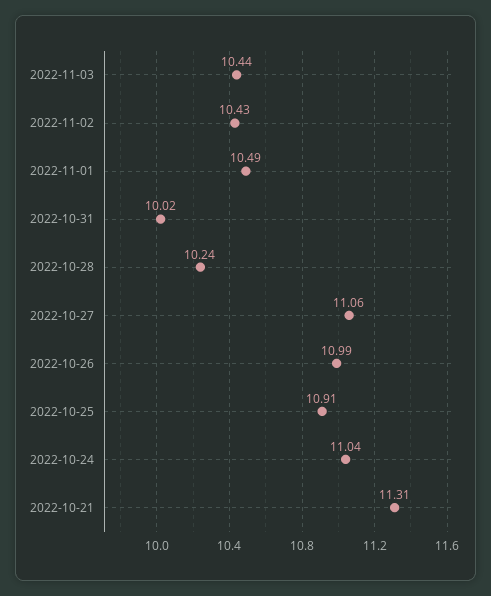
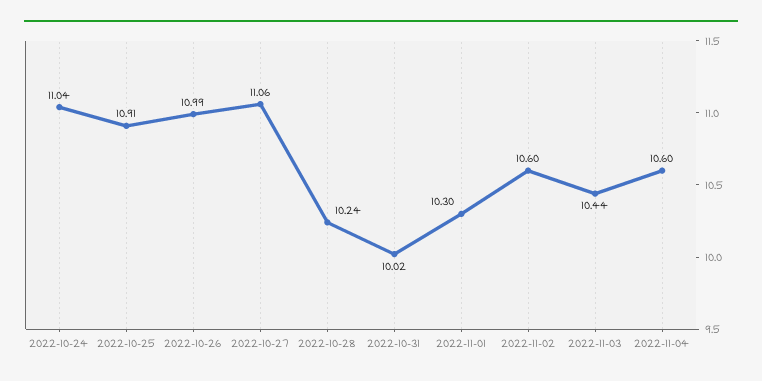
2022-11-02: 10.43 -> 10.6
2022-11-01: 10.49 -> 10.3
2022-10-21: 11.31 -> none
2022-11-04: none -> 10.6

